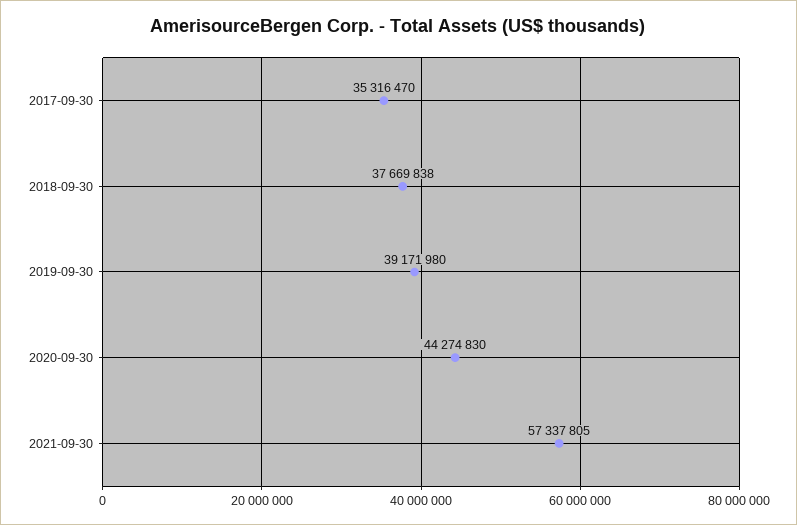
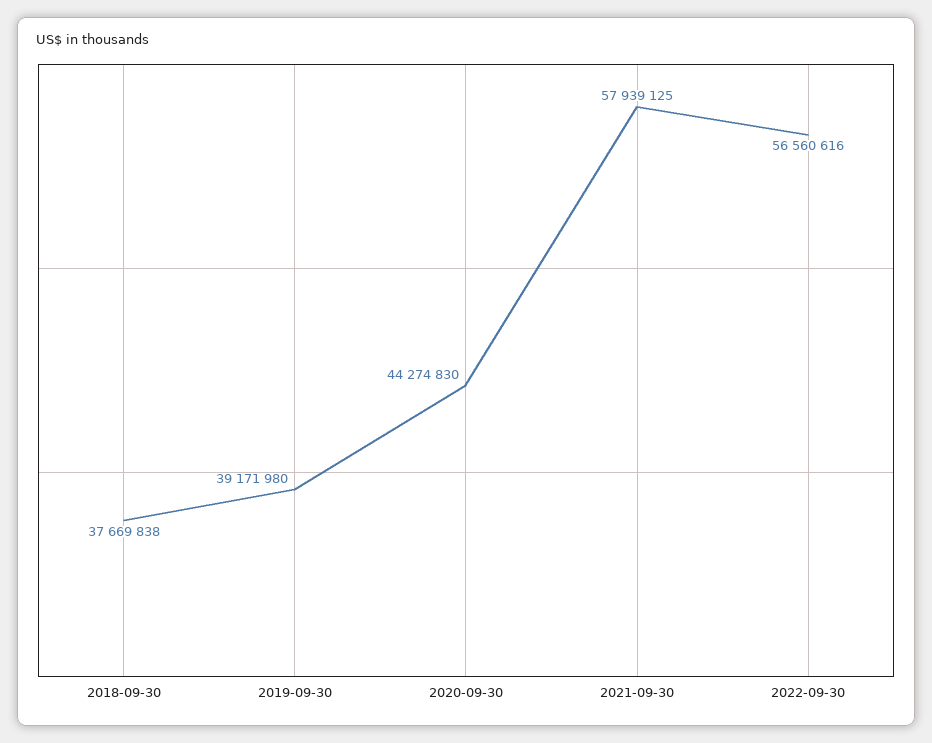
2017-09-30: 35316470 -> none
2021-09-30: 57337805 -> 57939125
2022-09-30: none -> 56560616

